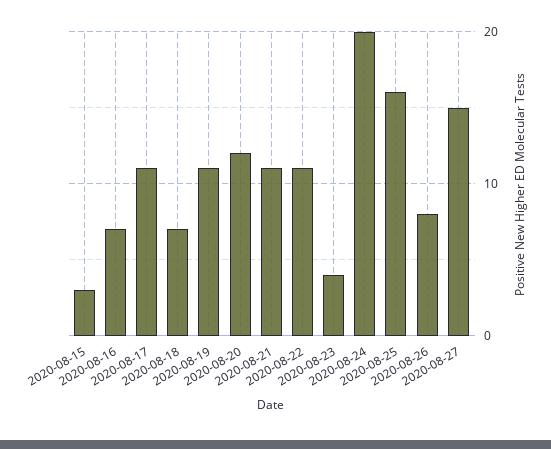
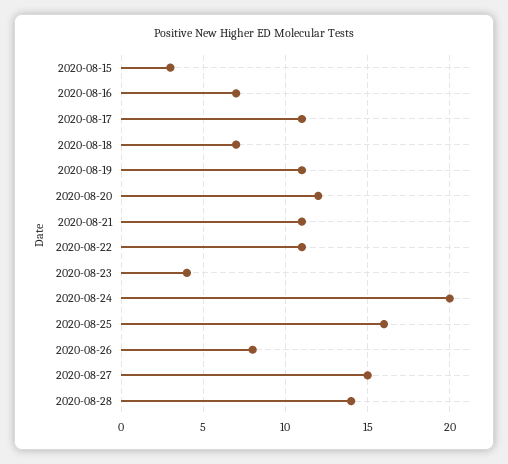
2020-08-28: none -> 14

